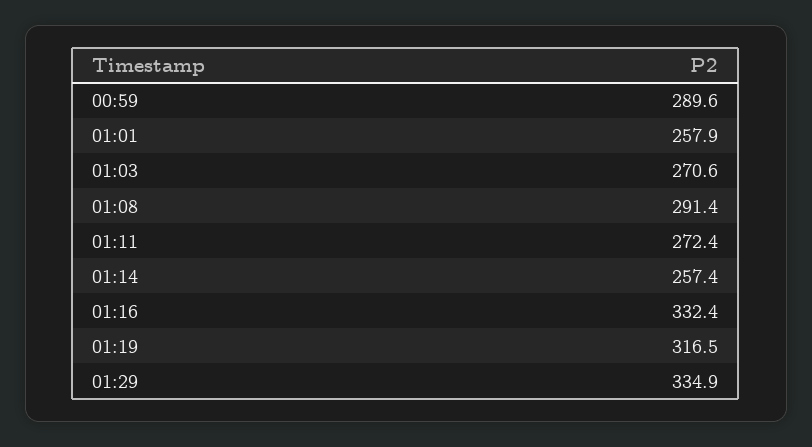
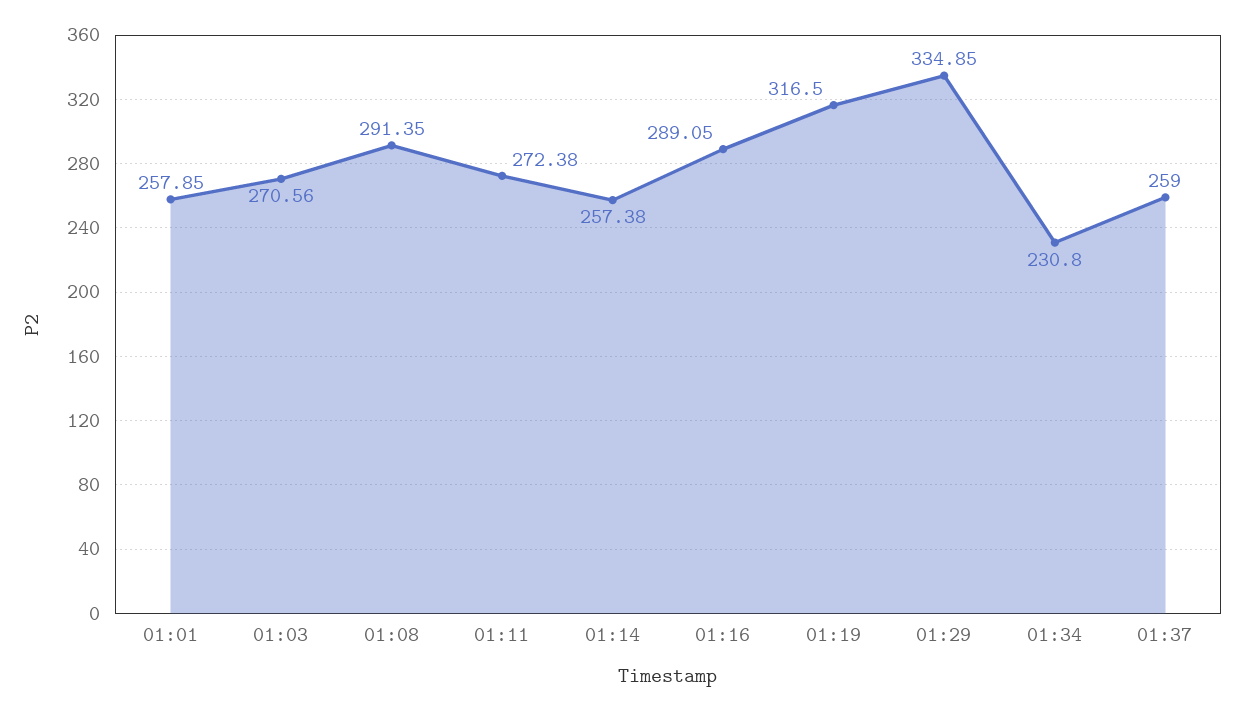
00:59: 289.6 -> none
01:16: 332.4 -> 289.05
01:34: none -> 230.8
01:37: none -> 259

